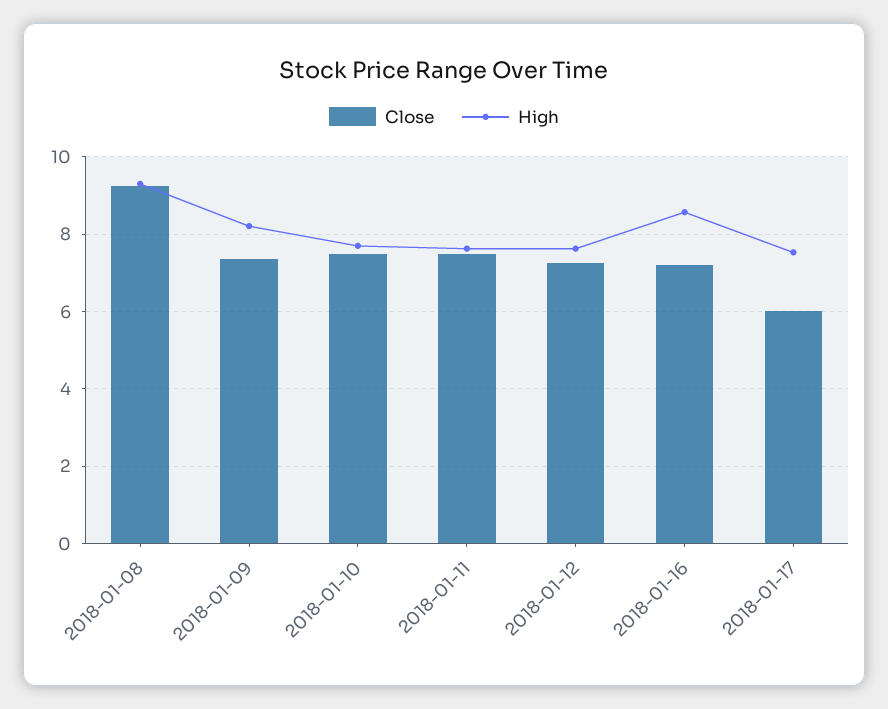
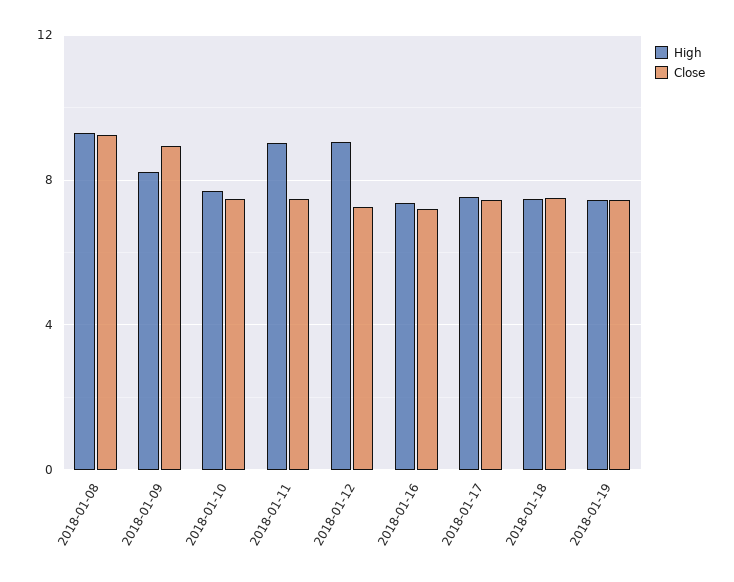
Close, 2018-01-09: 7.4 -> 9
High, 2018-01-11: 7.6 -> 9
High, 2018-01-12: 7.6 -> 9
High, 2018-01-16: 8.6 -> 7.5
Close, 2018-01-17: 6 -> 7.5
High, 2018-01-18: none -> 7.5
Close, 2018-01-18: none -> 7.5
High, 2018-01-19: none -> 7.5
Close, 2018-01-19: none -> 7.5

